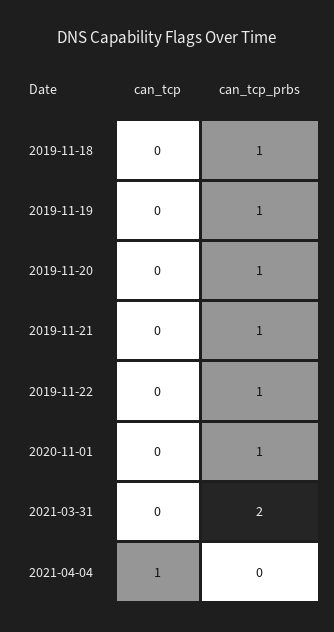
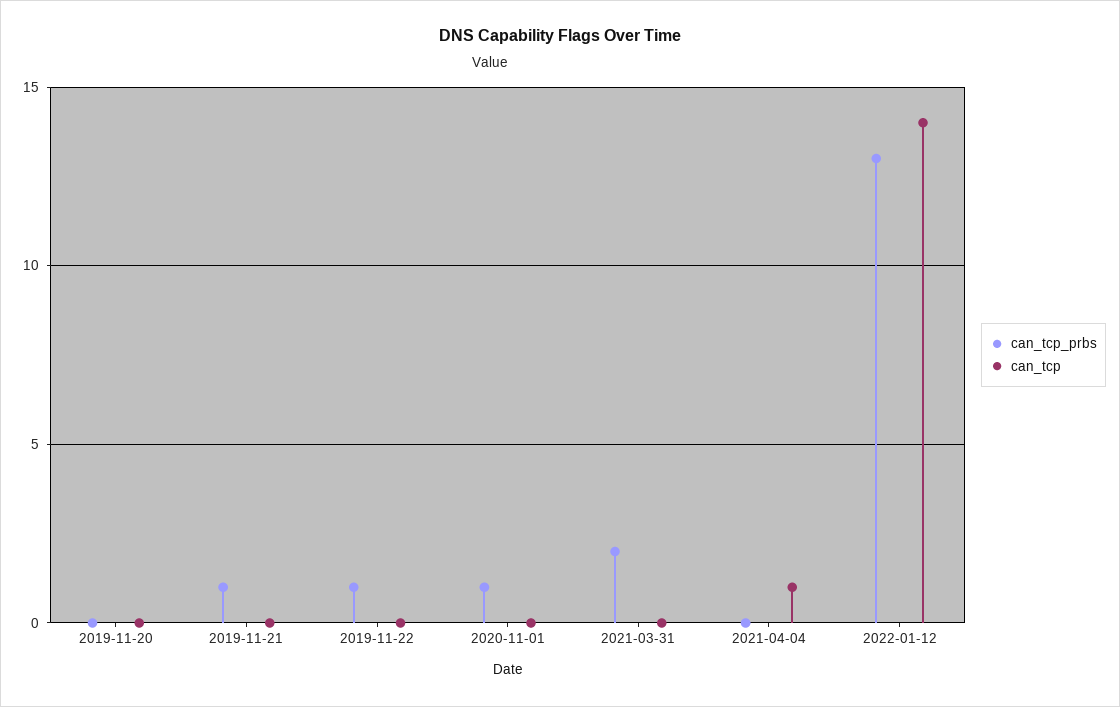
can_tcp, 2019-11-18: 0 -> none
can_tcp_prbs, 2019-11-18: 1 -> none
can_tcp, 2019-11-19: 0 -> none
can_tcp_prbs, 2019-11-19: 1 -> none
can_tcp_prbs, 2019-11-20: 1 -> 0
can_tcp_prbs, 2022-01-12: none -> 13
can_tcp, 2022-01-12: none -> 14

